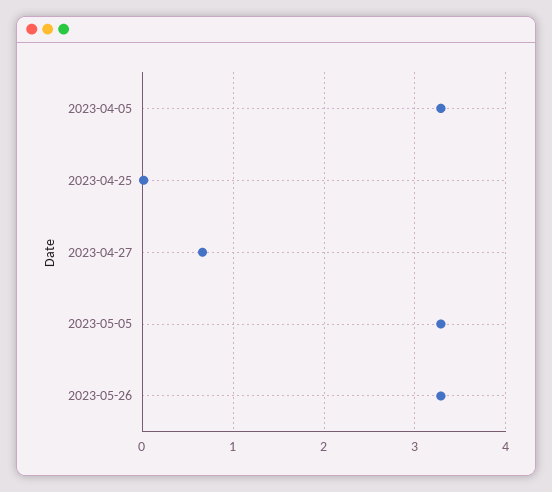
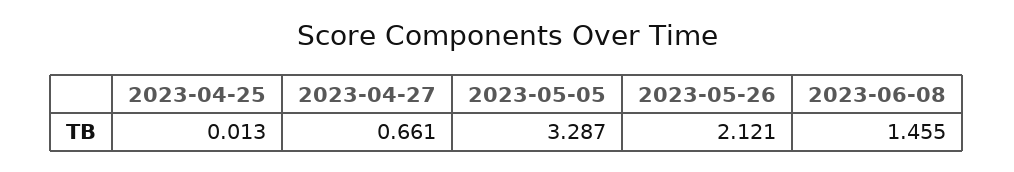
2023-04-05: 3.3 -> none
2023-05-26: 3.3 -> 2.121
2023-06-08: none -> 1.455

